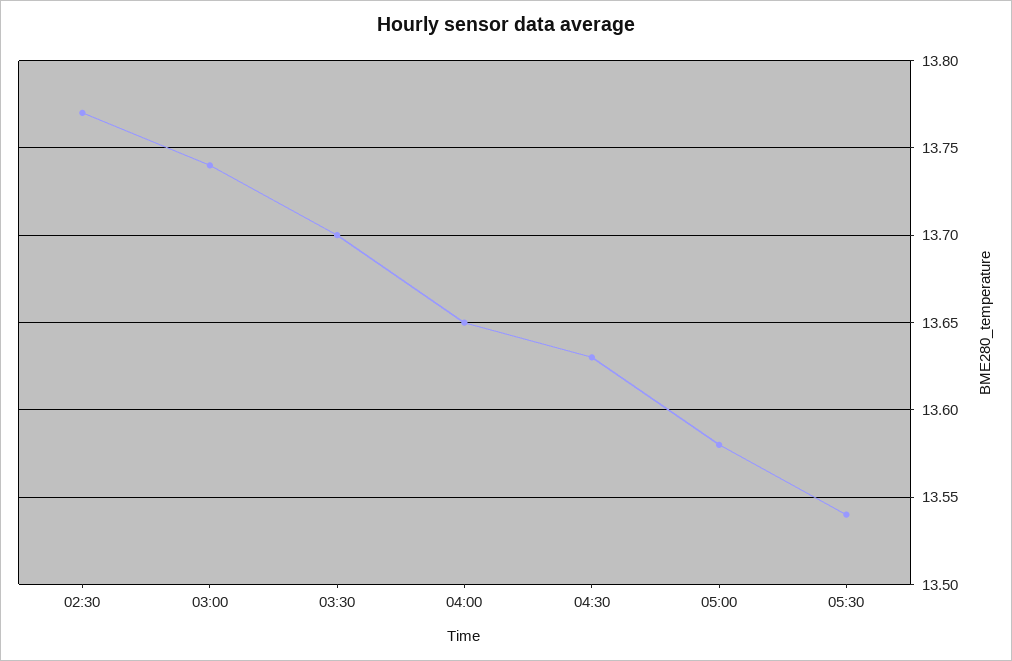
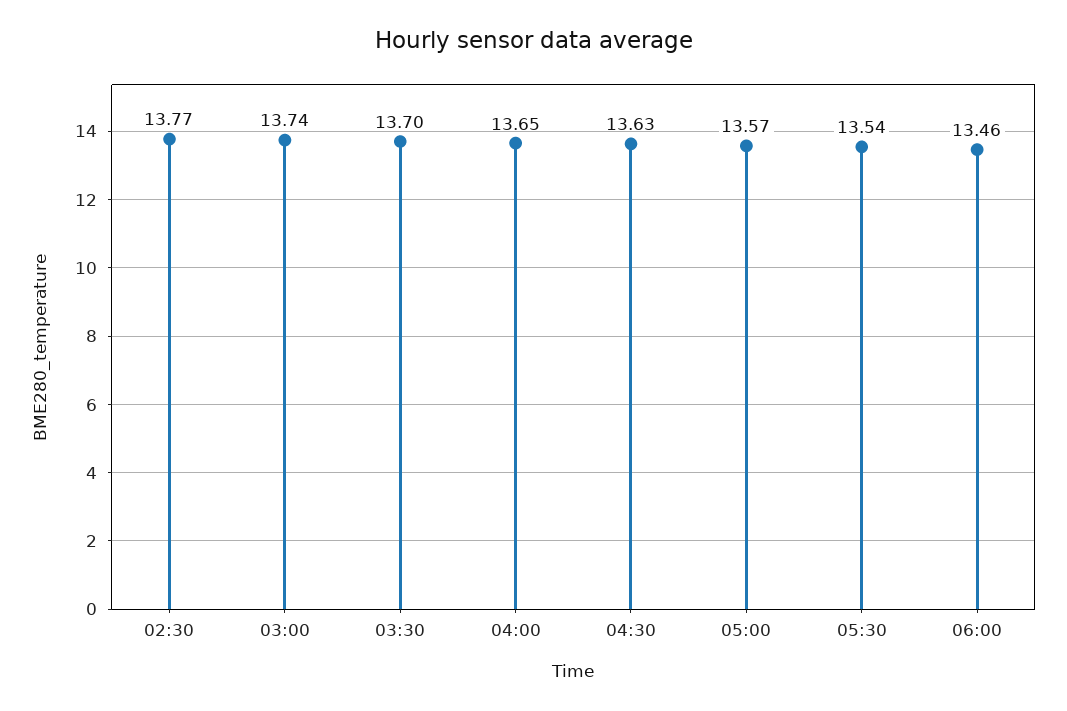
05:00: 13.58 -> 13.57
06:00: none -> 13.46

